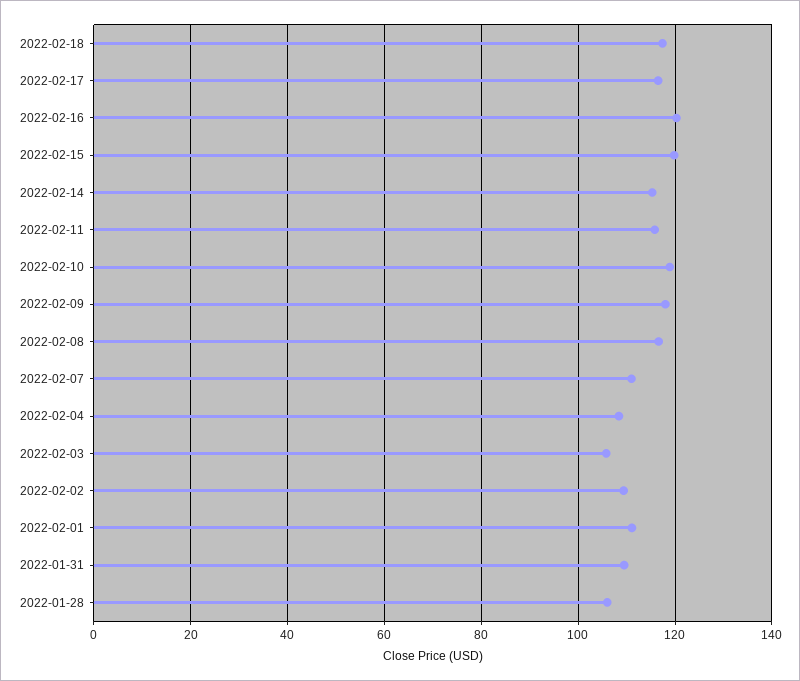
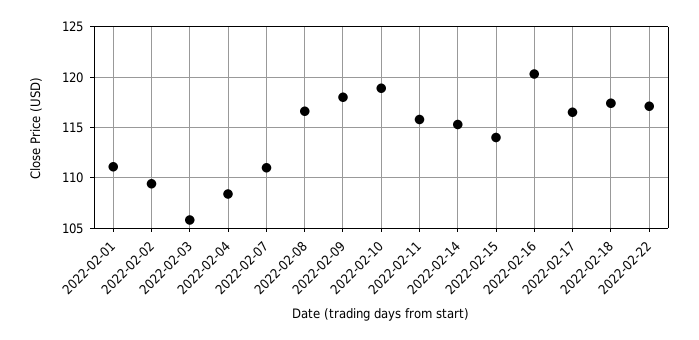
2022-02-15: 120 -> 114
2022-01-31: 110 -> none
2022-01-28: 106 -> none
2022-02-22: none -> 117

